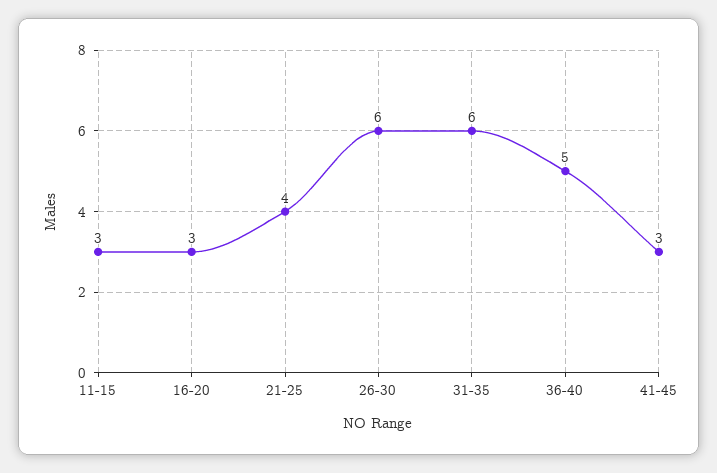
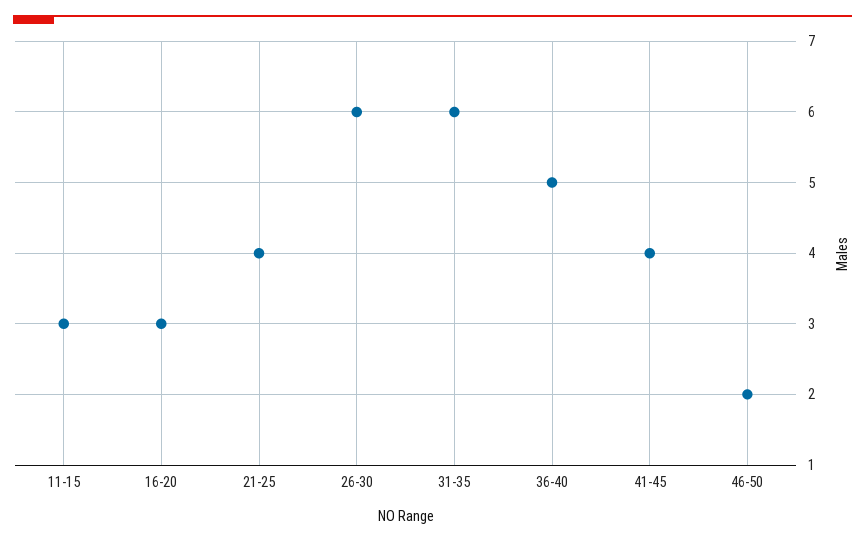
41-45: 3 -> 4
46-50: none -> 2

